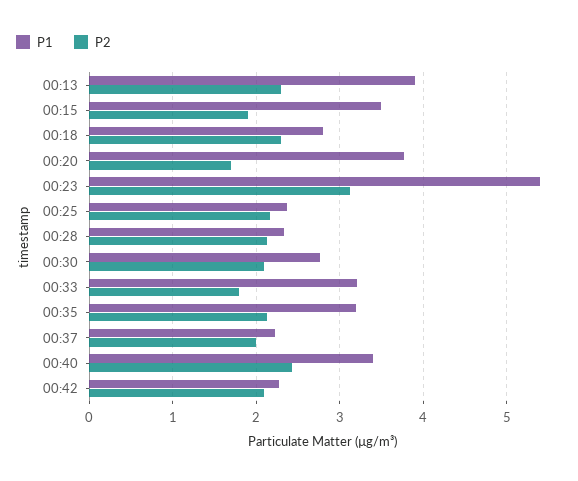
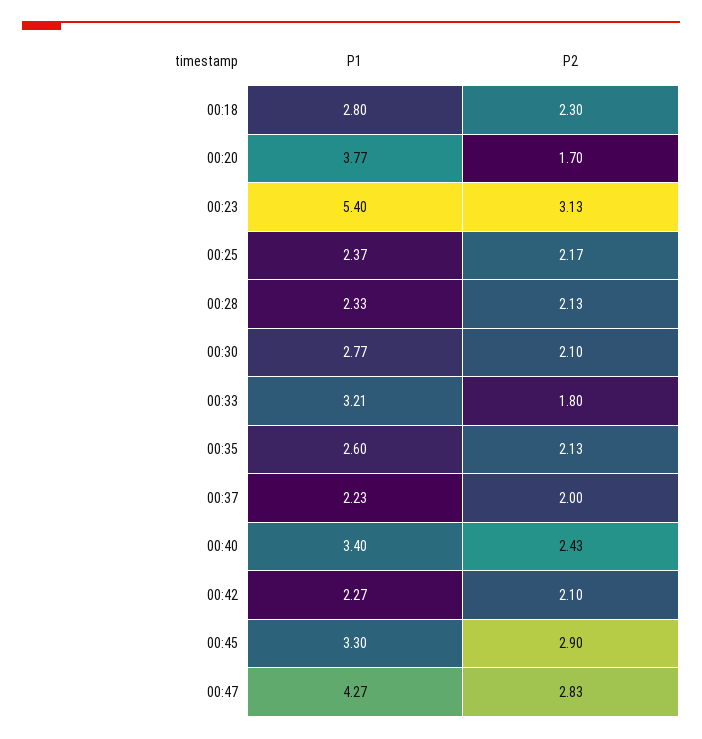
P1, 00:13: 3.9 -> none
P2, 00:13: 2.3 -> none
P1, 00:15: 3.5 -> none
P2, 00:15: 1.9 -> none
P1, 00:35: 3.2 -> 2.6
P1, 00:45: none -> 3.3
P2, 00:45: none -> 2.9
P1, 00:47: none -> 4.27
P2, 00:47: none -> 2.83

